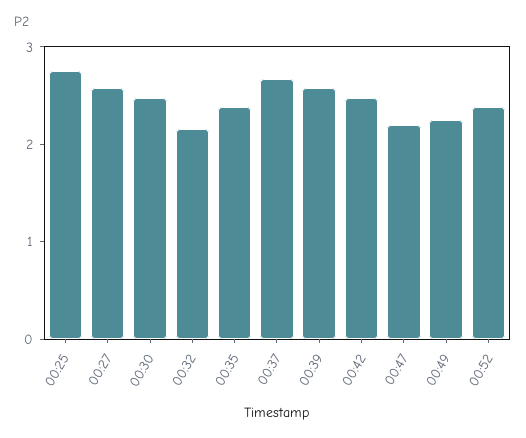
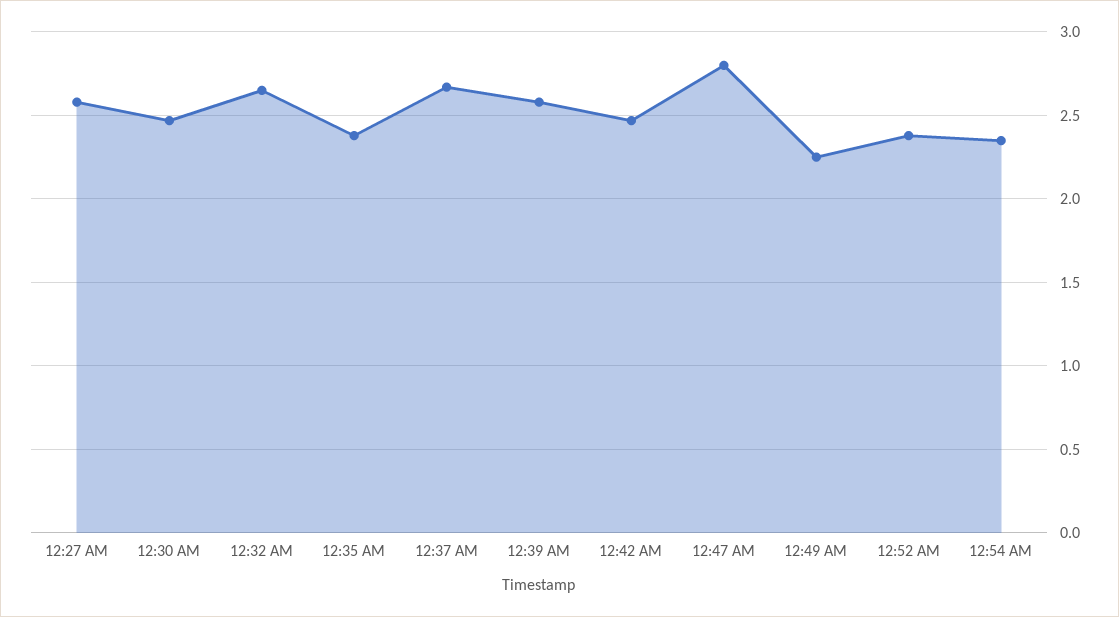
00:25: 2.8 -> none
00:32: 2.2 -> 2.65
00:47: 2.2 -> 2.8
12:54 AM: none -> 2.35

